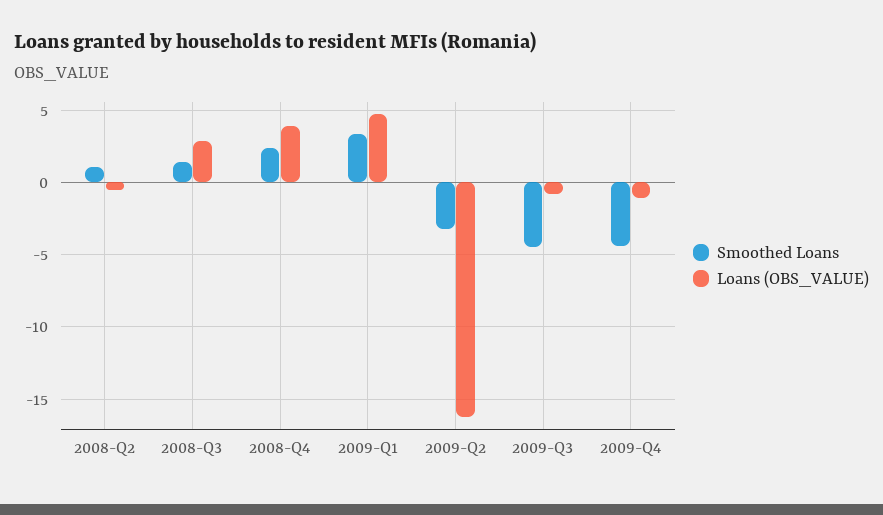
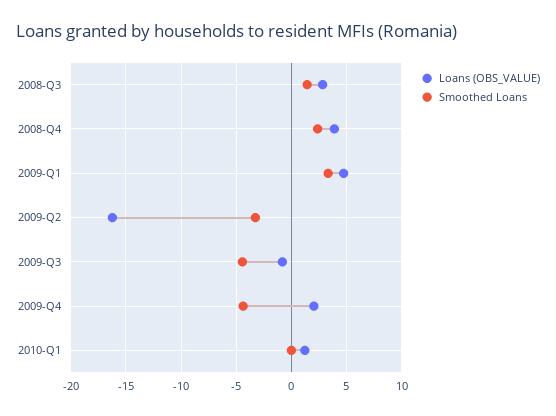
Smoothed Loans, 2008-Q2: 1 -> none
Loans (OBS_VALUE), 2008-Q2: -0.5 -> none
Loans (OBS_VALUE), 2009-Q4: -1 -> 2
Loans (OBS_VALUE), 2010-Q1: none -> 1
Smoothed Loans, 2010-Q1: none -> 0

